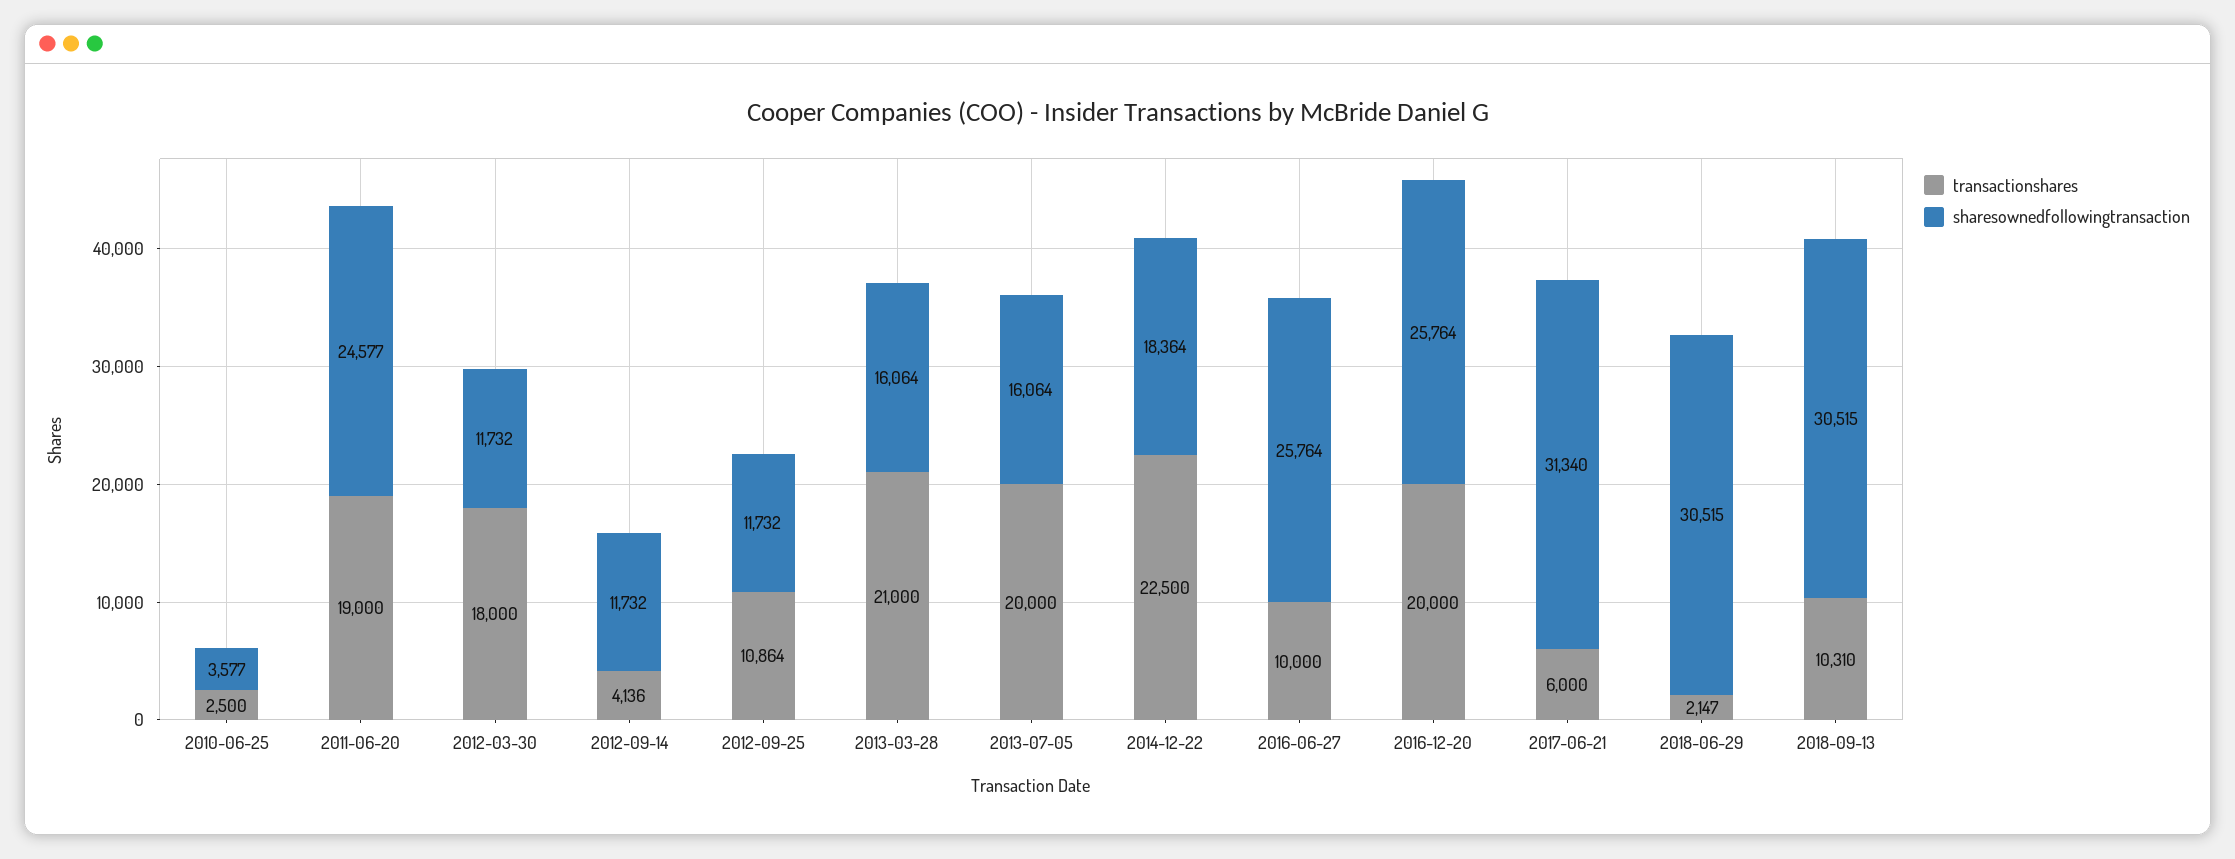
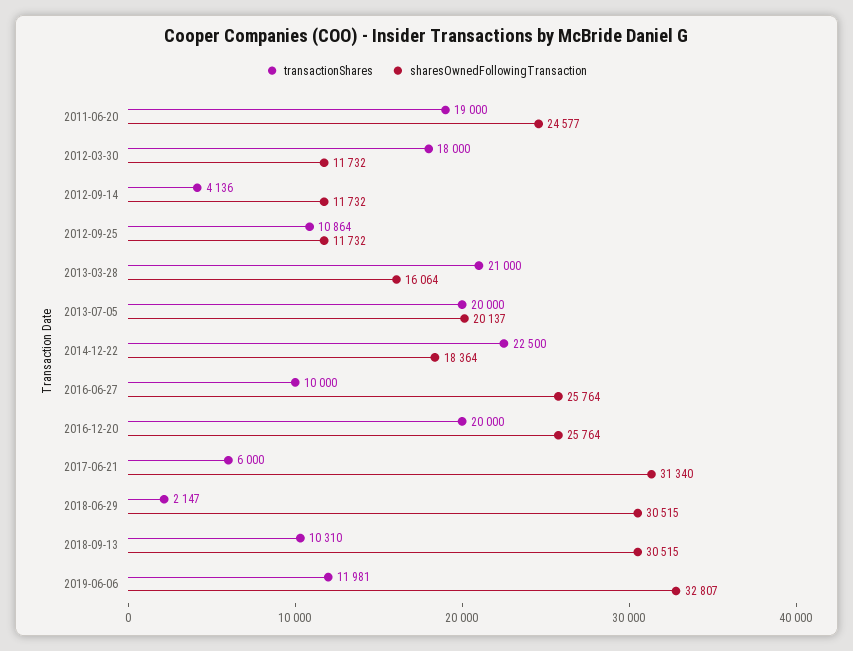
transactionshares, 2010-06-25: 2500 -> none
sharesownedfollowingtransaction, 2010-06-25: 3577 -> none
sharesownedfollowingtransaction, 2013-07-05: 16064 -> 20137
transactionshares, 2019-06-06: none -> 11981
sharesownedfollowingtransaction, 2019-06-06: none -> 32807

